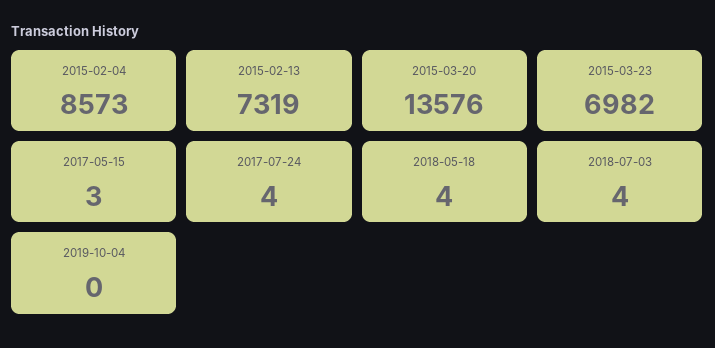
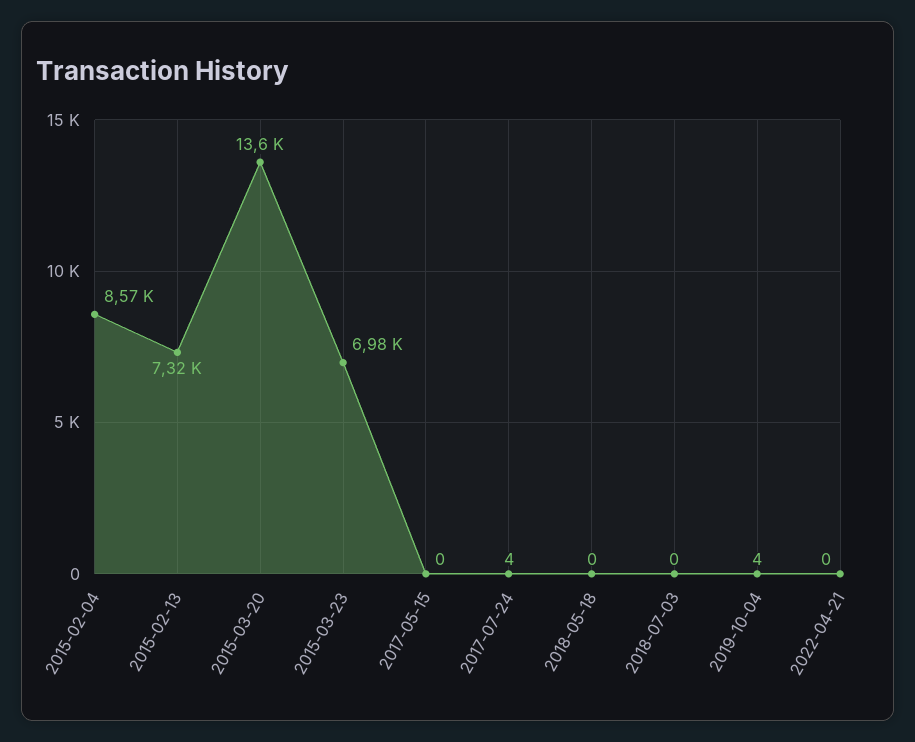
2017-05-15: 3 -> 0
2018-05-18: 4 -> 0
2018-07-03: 4 -> 0
2019-10-04: 0 -> 4
2022-04-21: none -> 0

